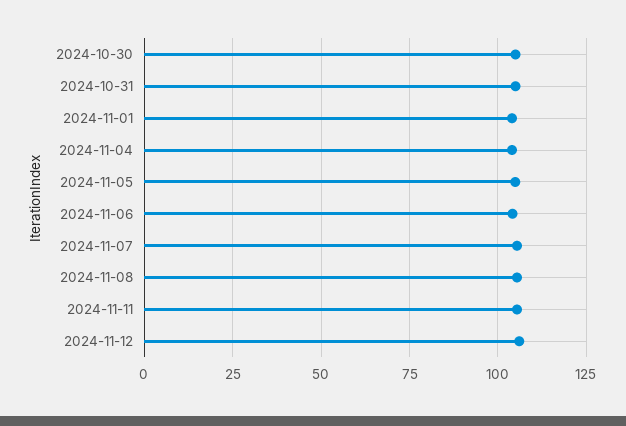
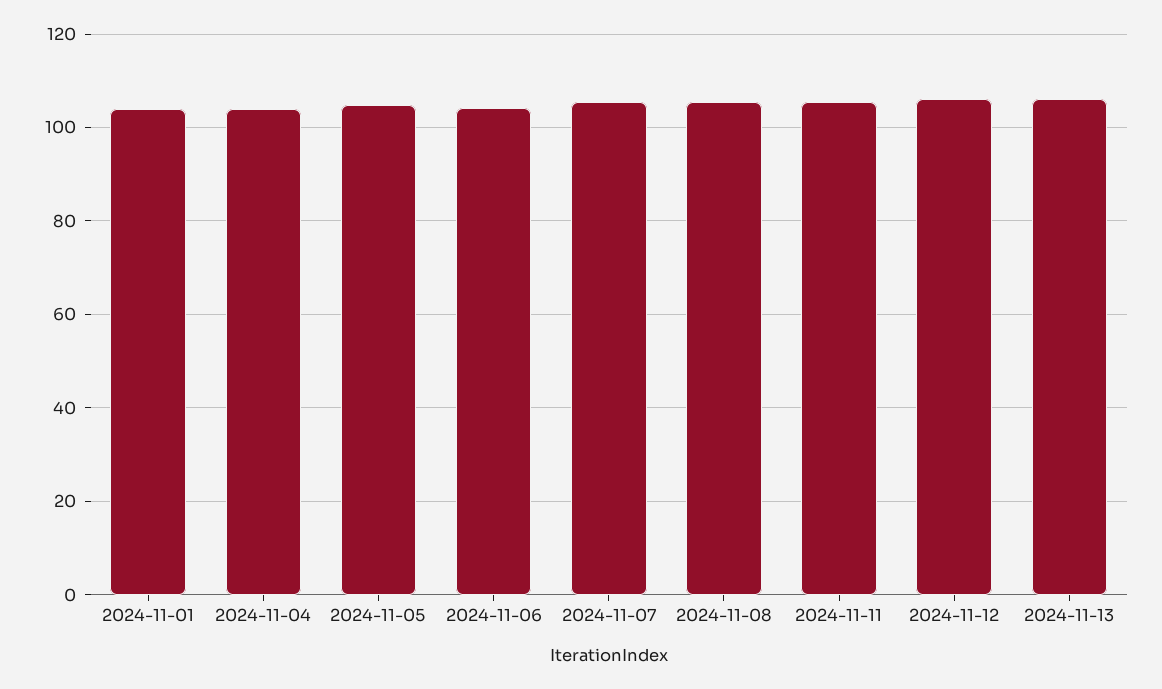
2024-10-30: 105 -> none
2024-10-31: 105 -> none
2024-11-13: none -> 106

